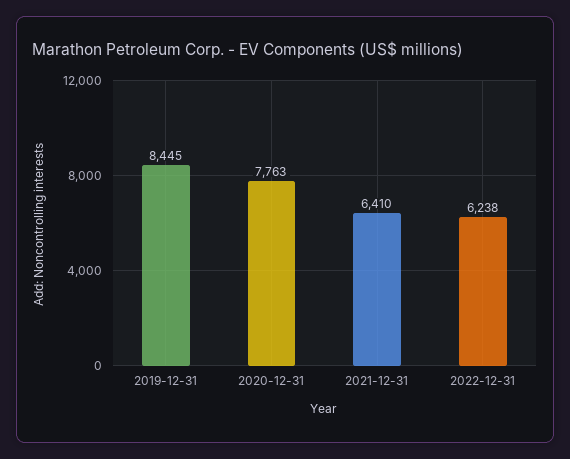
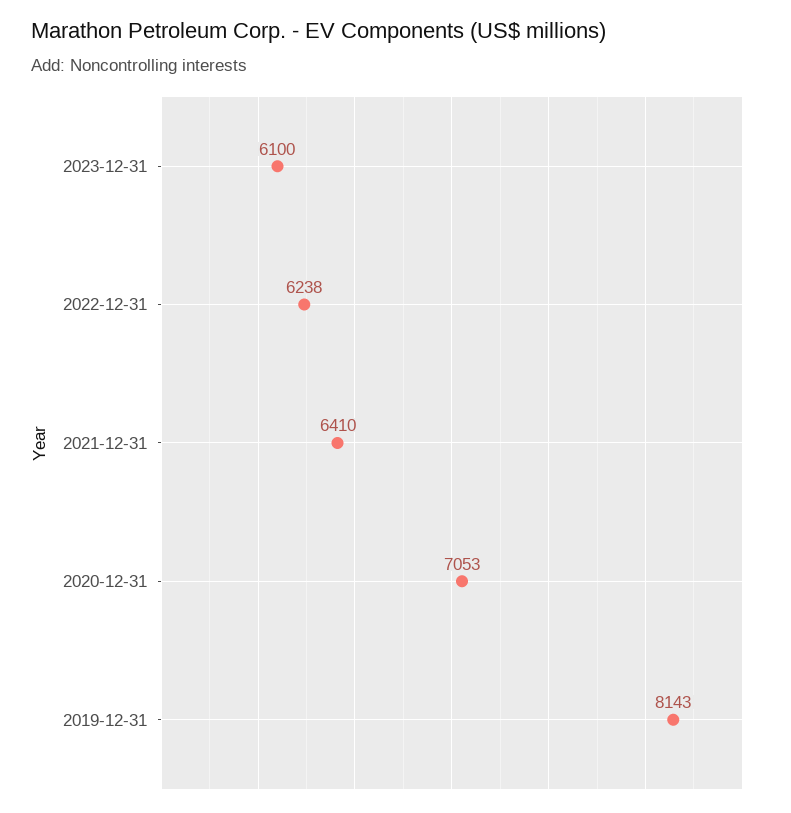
2019-12-31: 8445 -> 8143
2020-12-31: 7763 -> 7053
2023-12-31: none -> 6100

